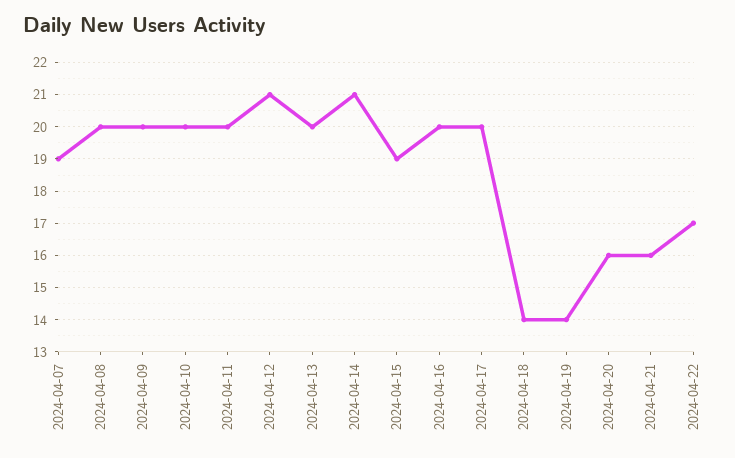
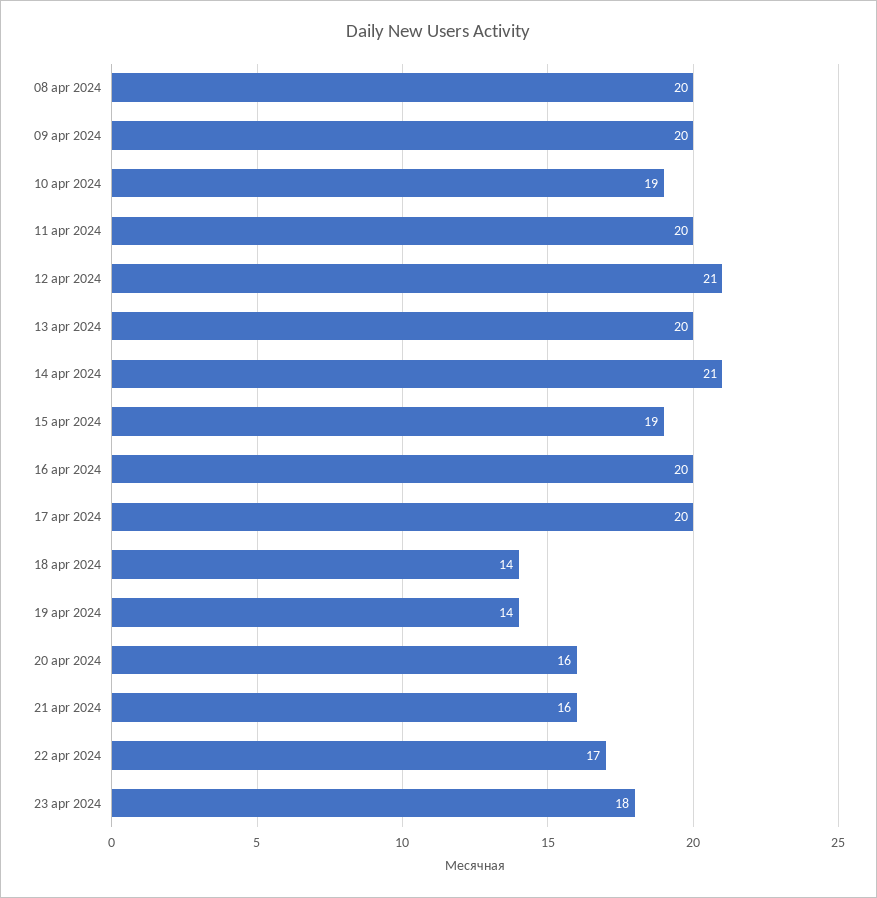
2024-04-07: 19 -> none
2024-04-10: 20 -> 19
23 apr 2024: none -> 18

